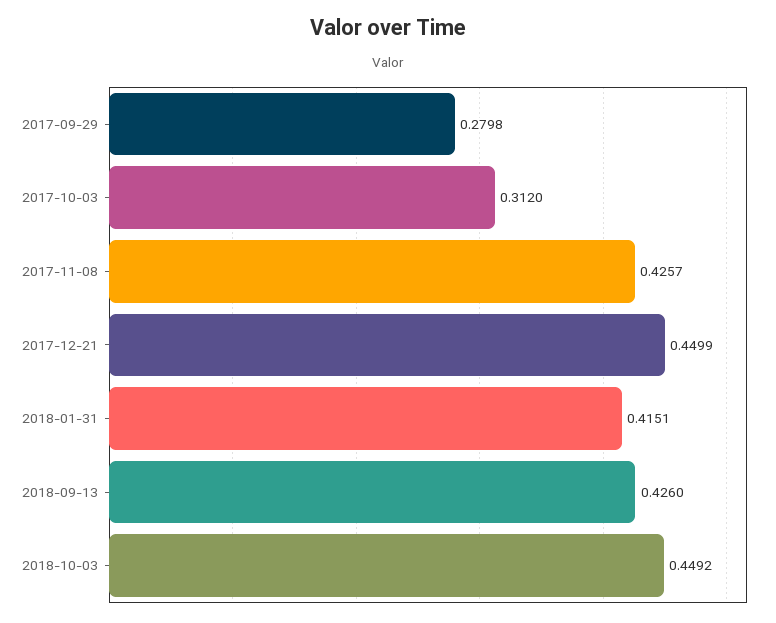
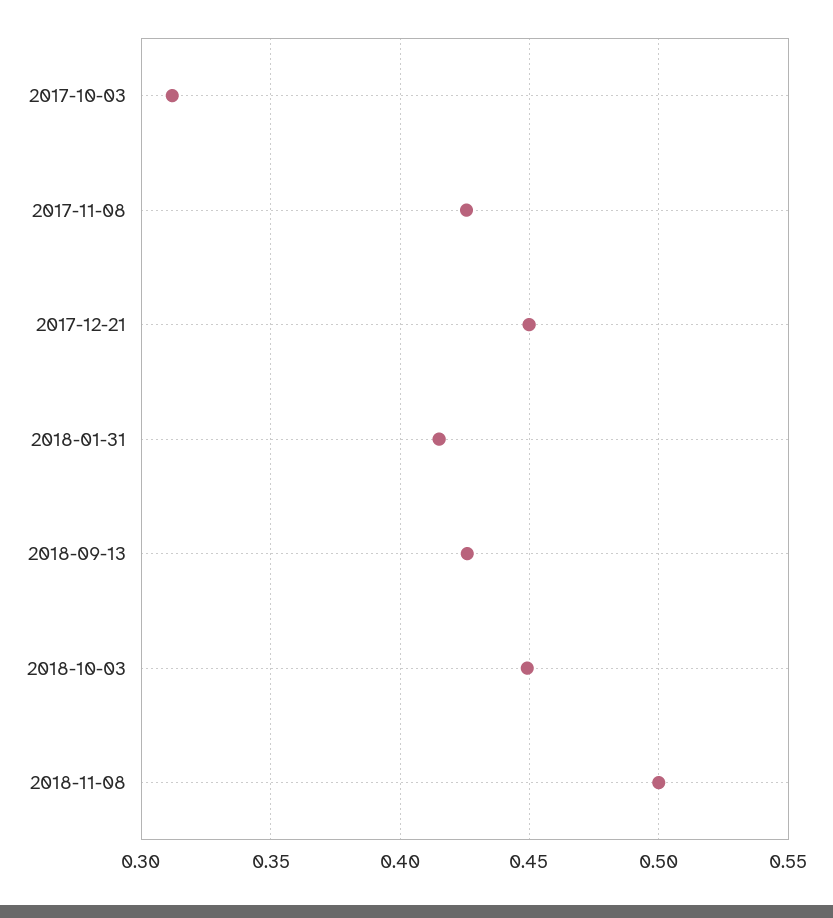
2017-09-29: 0.2798 -> none
2018-11-08: none -> 0.5

